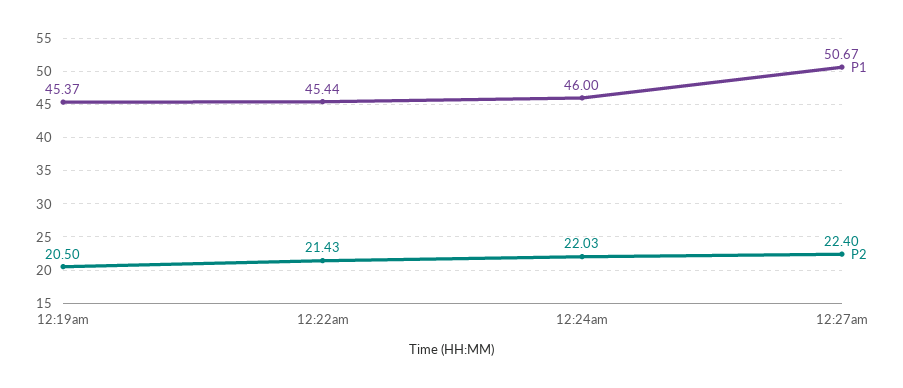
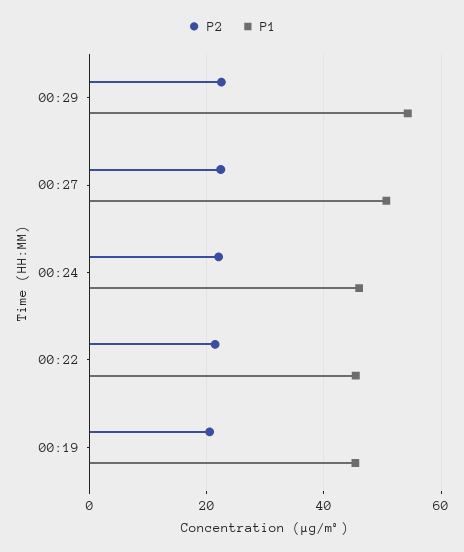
P2, 00:29: none -> 22
P1, 00:29: none -> 54

